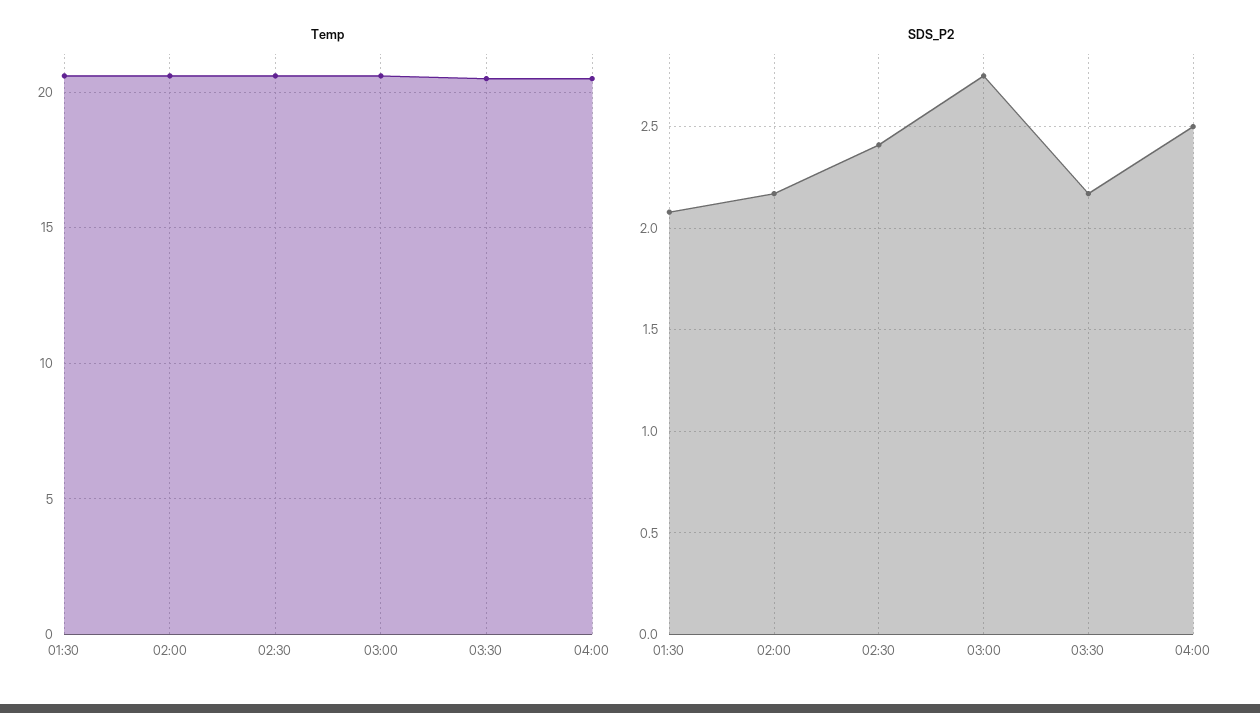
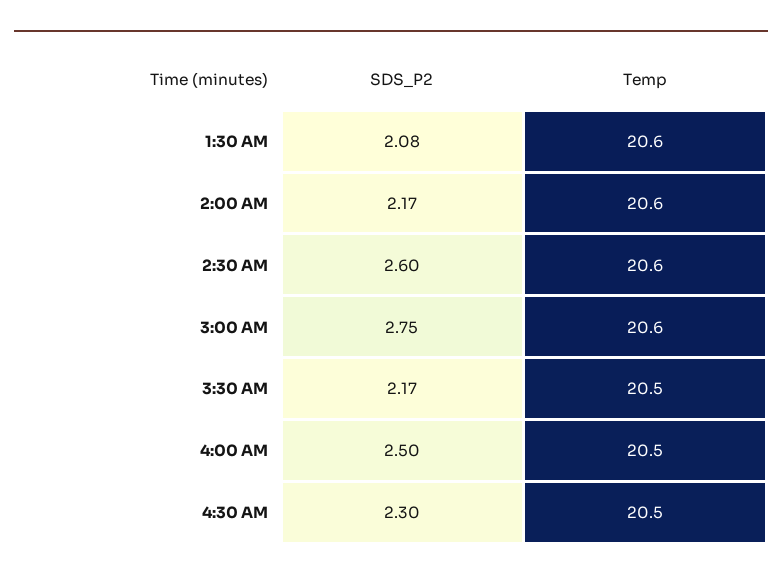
SDS_P2, 02:30: 2.4 -> 2.6
SDS_P2, 4:30 AM: none -> 2.3
Temp, 4:30 AM: none -> 20.5

